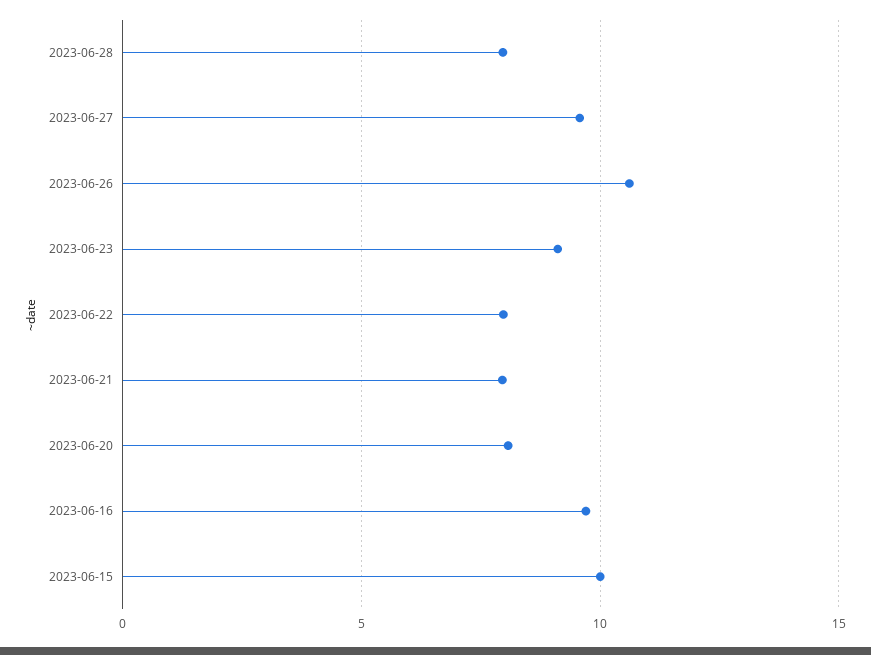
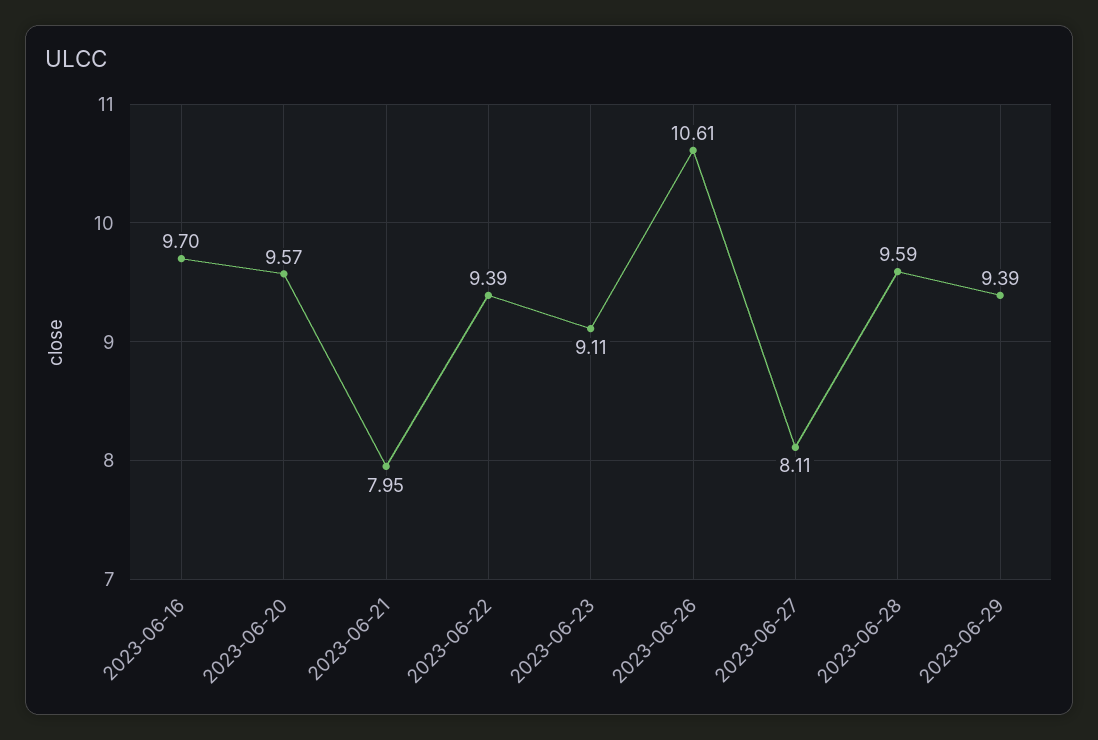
2023-06-28: 8 -> 9.59
2023-06-27: 9.5 -> 8.11
2023-06-22: 8 -> 9.39
2023-06-20: 8 -> 9.57
2023-06-15: 10 -> none
2023-06-29: none -> 9.39

